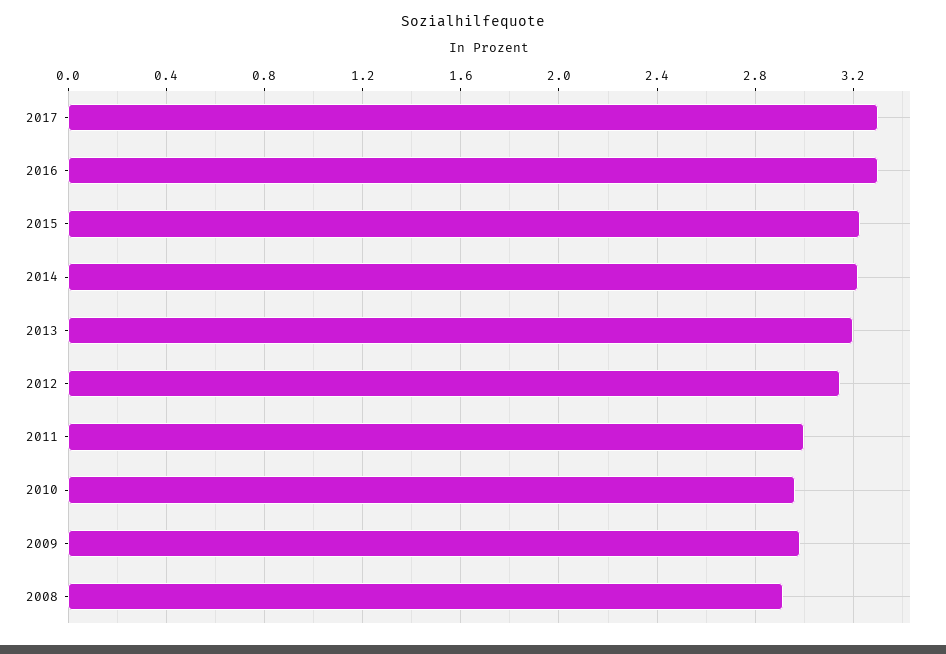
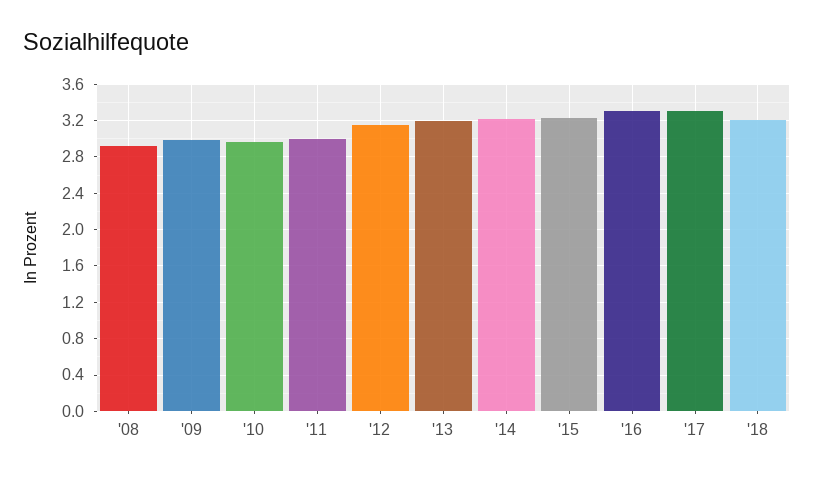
'18: none -> 3.2

